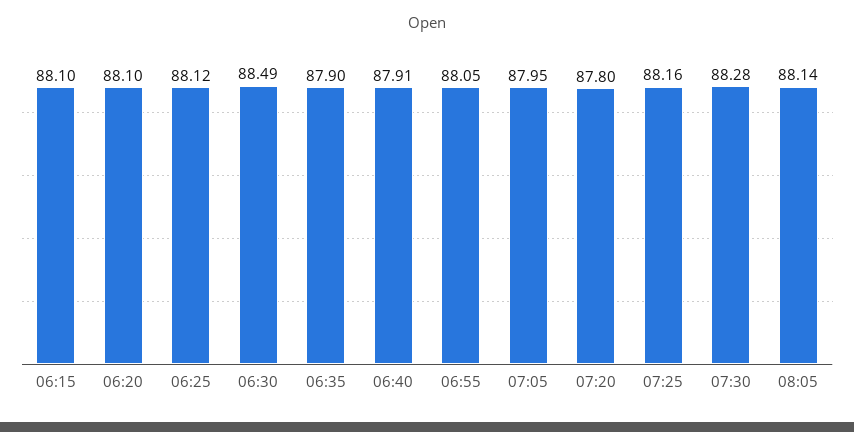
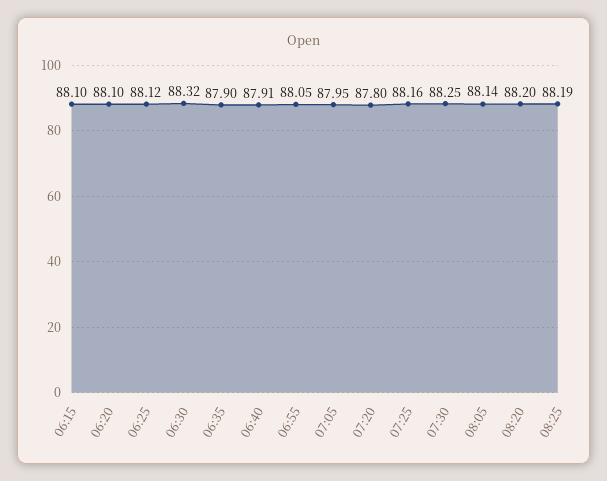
06:30: 88.49 -> 88.32
07:30: 88.28 -> 88.25
08:20: none -> 88.2
08:25: none -> 88.19

